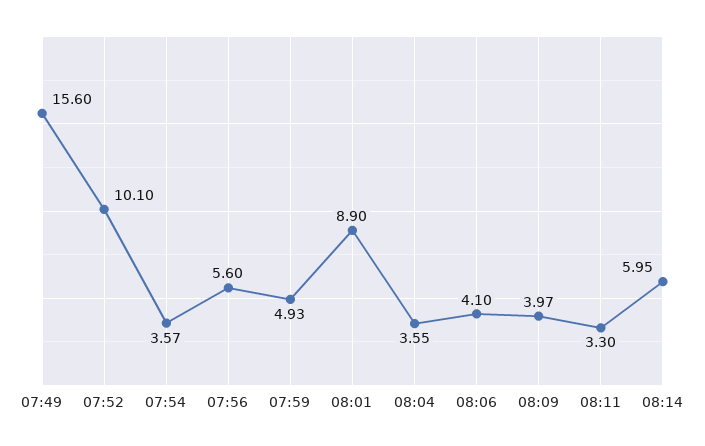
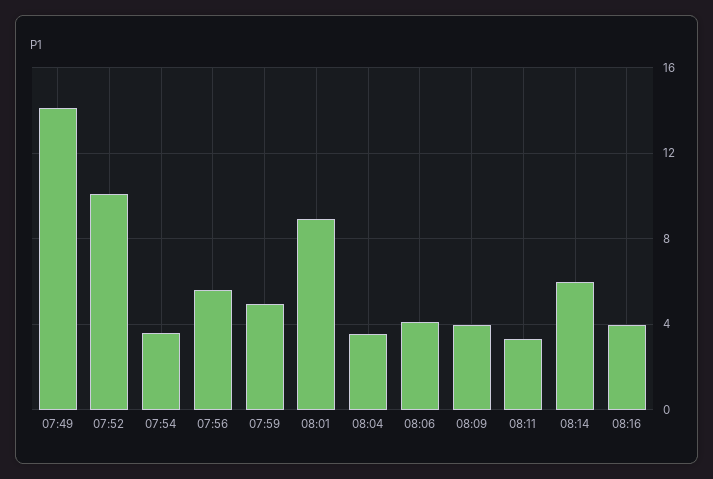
07:49: 15.6 -> 14
08:16: none -> 4

